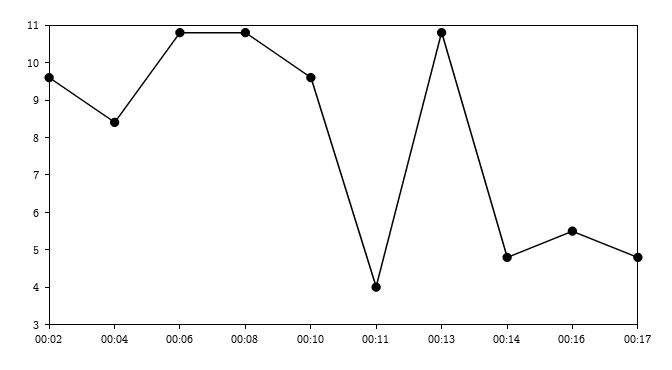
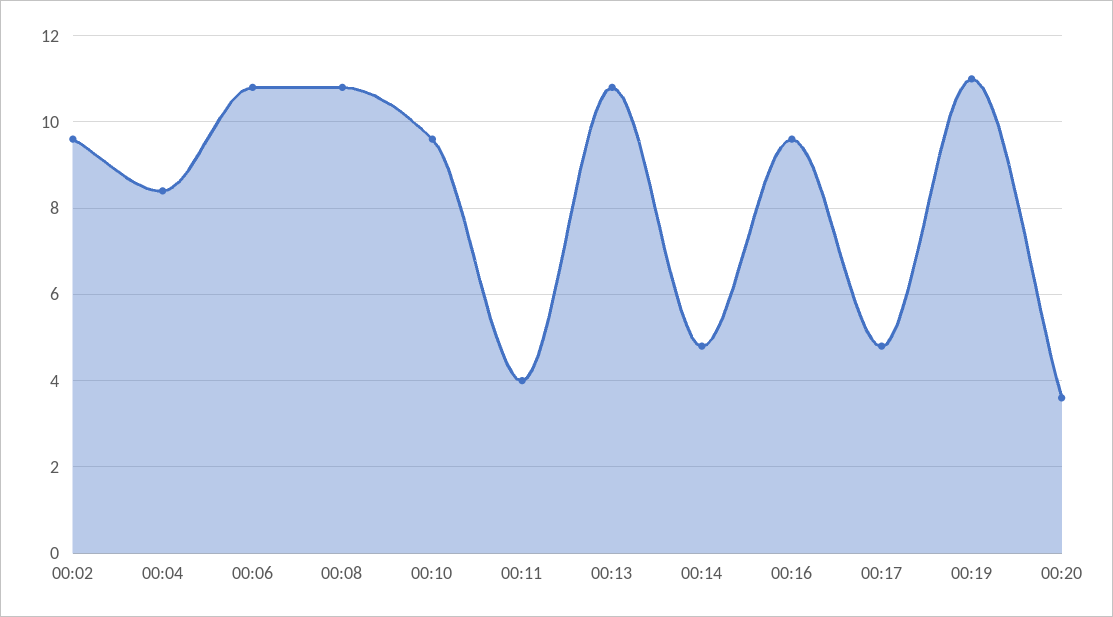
00:16: 5.5 -> 9.5
00:19: none -> 11
00:20: none -> 3.5

